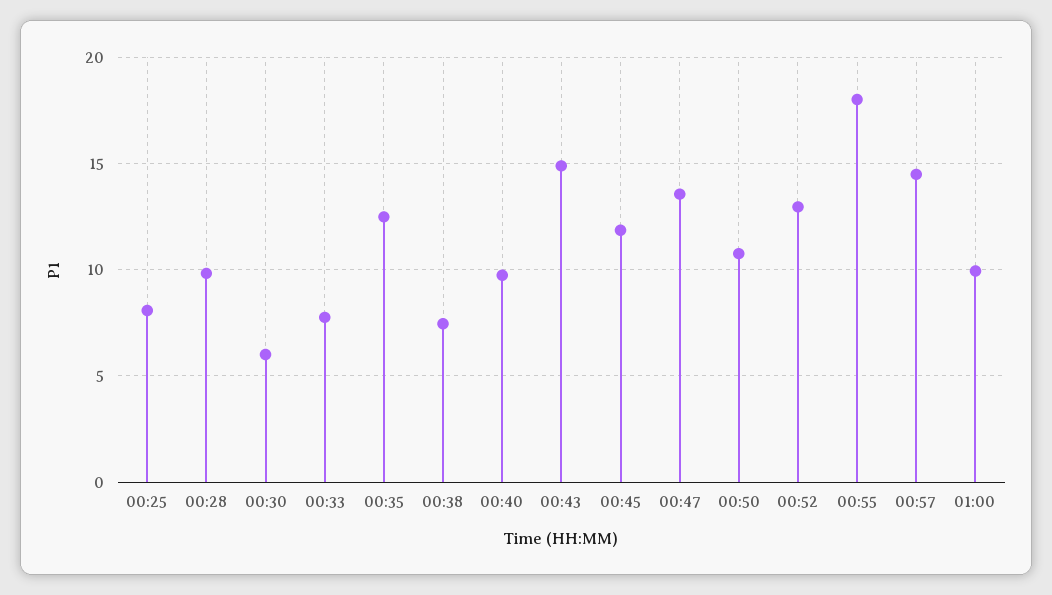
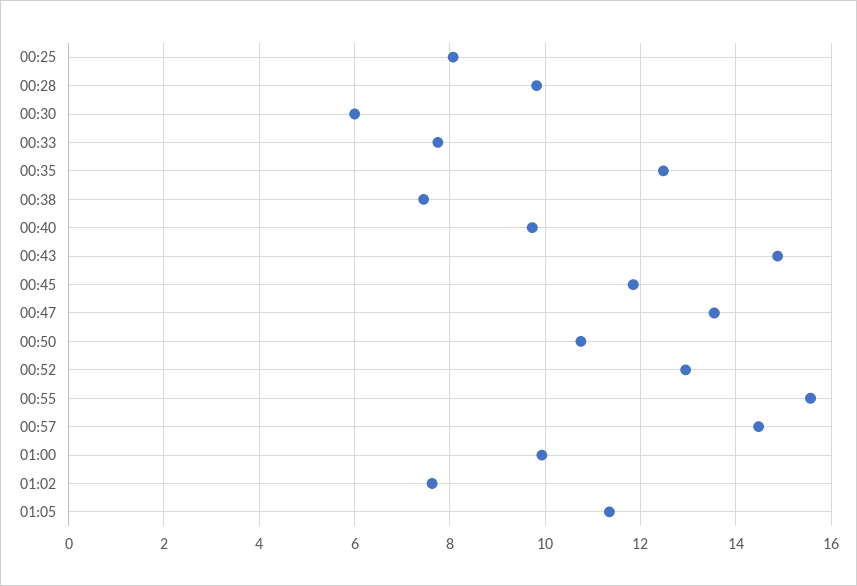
00:55: 18 -> 15.6
01:02: none -> 7.6
01:05: none -> 11.4

